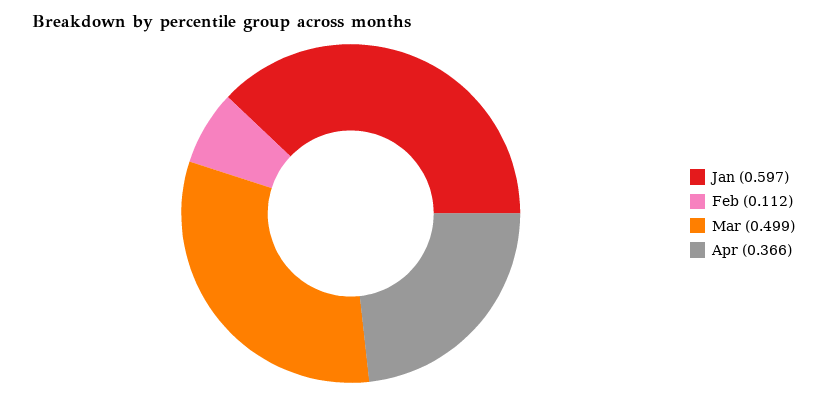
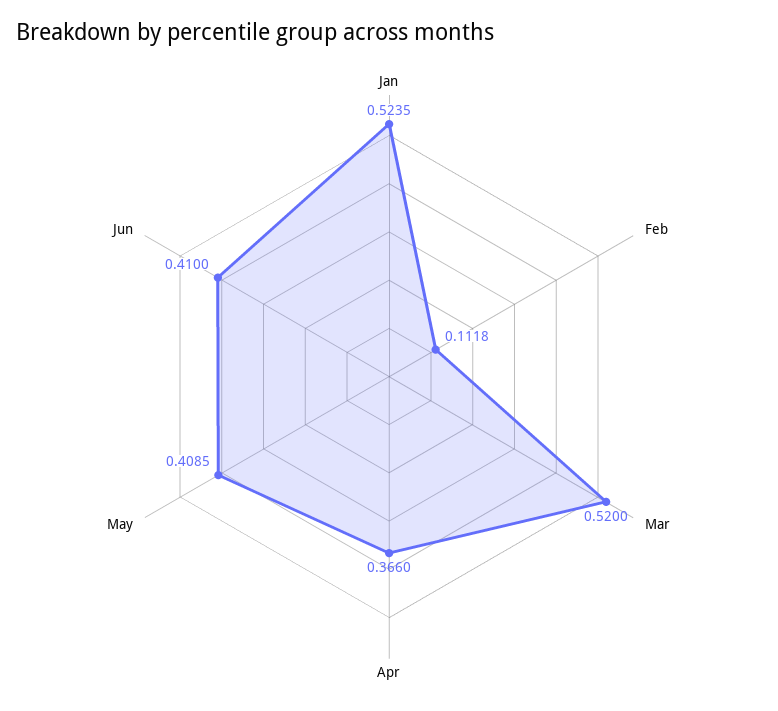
Jan: 0.597 -> 0.5235
Mar: 0.499 -> 0.52
May: none -> 0.4085
Jun: none -> 0.41

